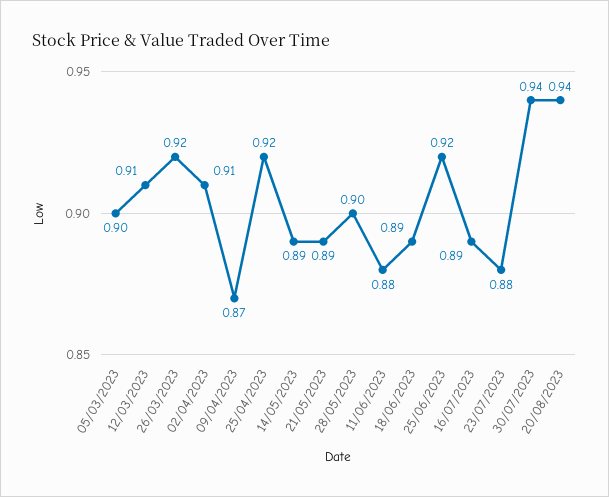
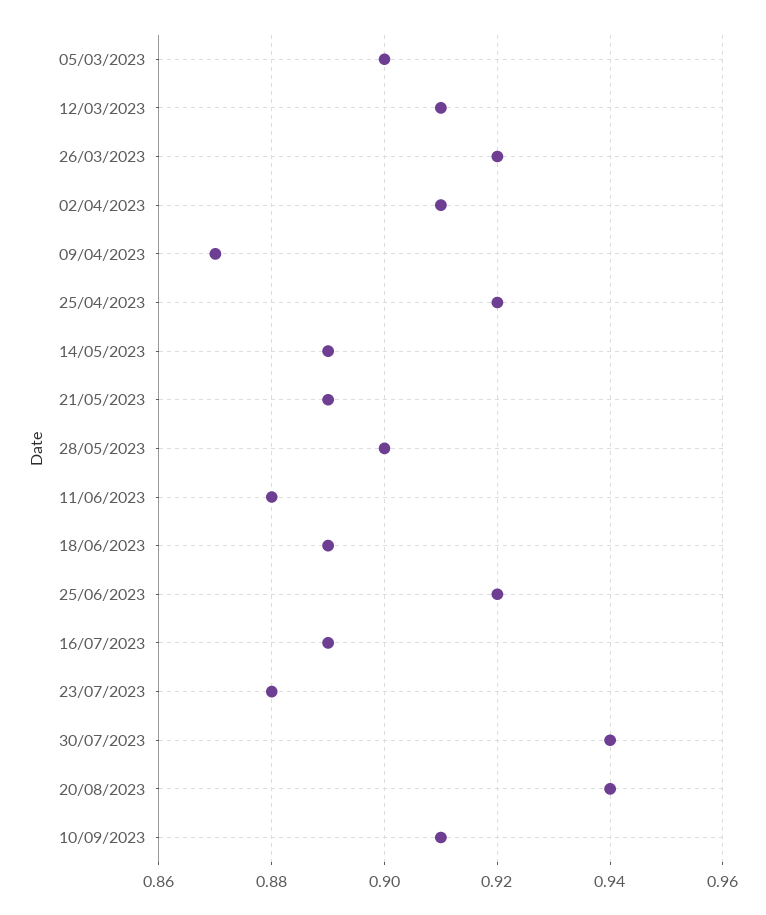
10/09/2023: none -> 0.91

